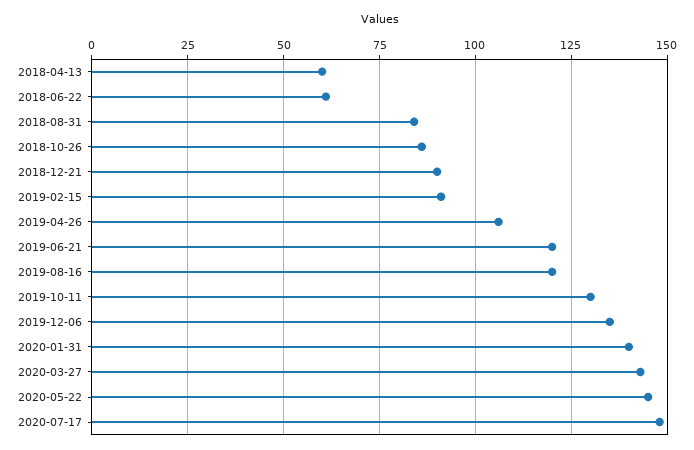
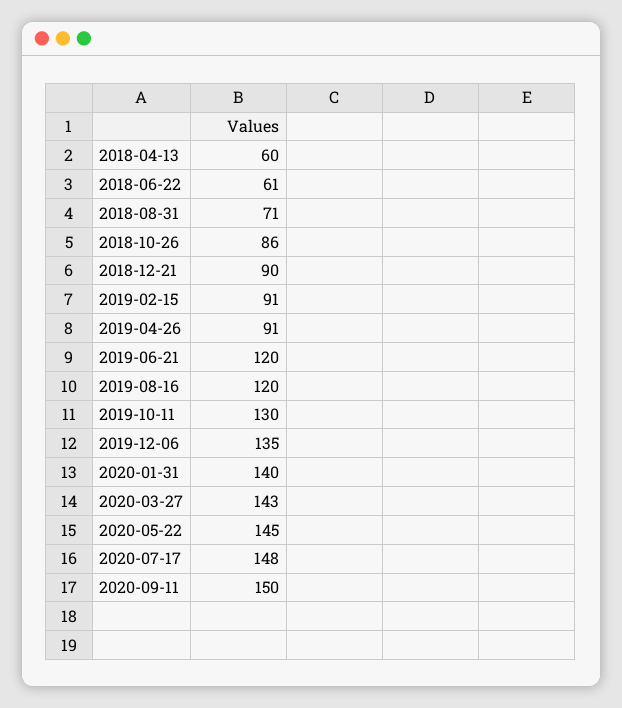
2018-08-31: 85 -> 71
2019-04-26: 105 -> 91
2020-09-11: none -> 150

